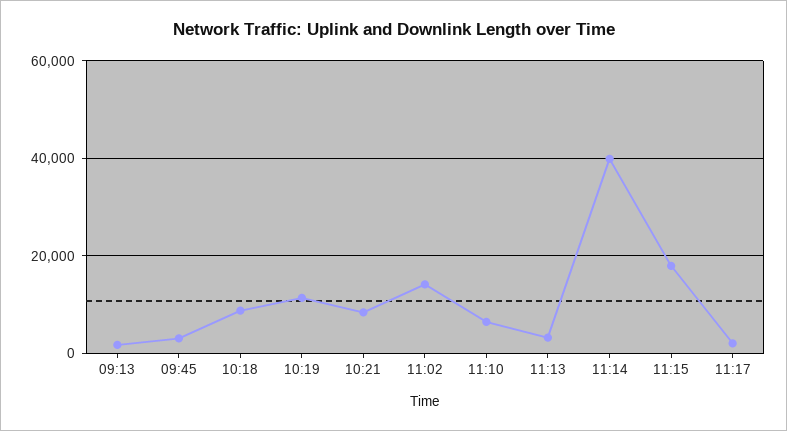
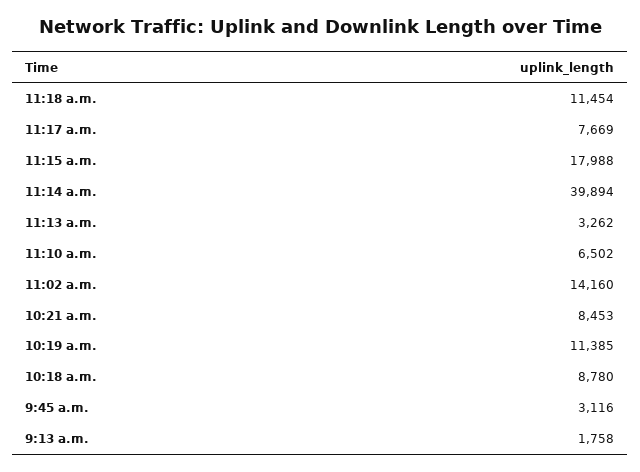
11:17: 2000 -> 7669
11:18 a.m.: none -> 11454

